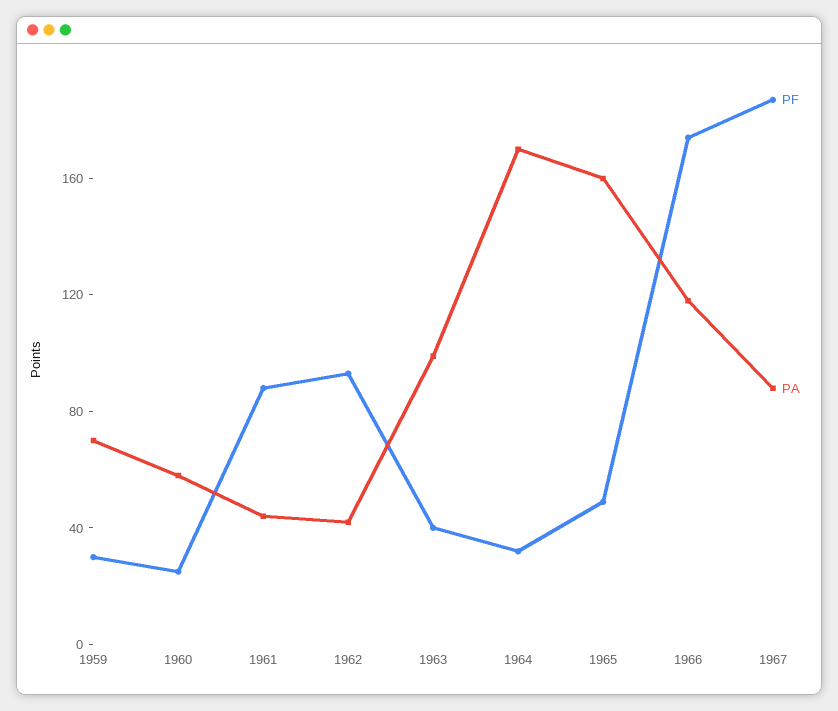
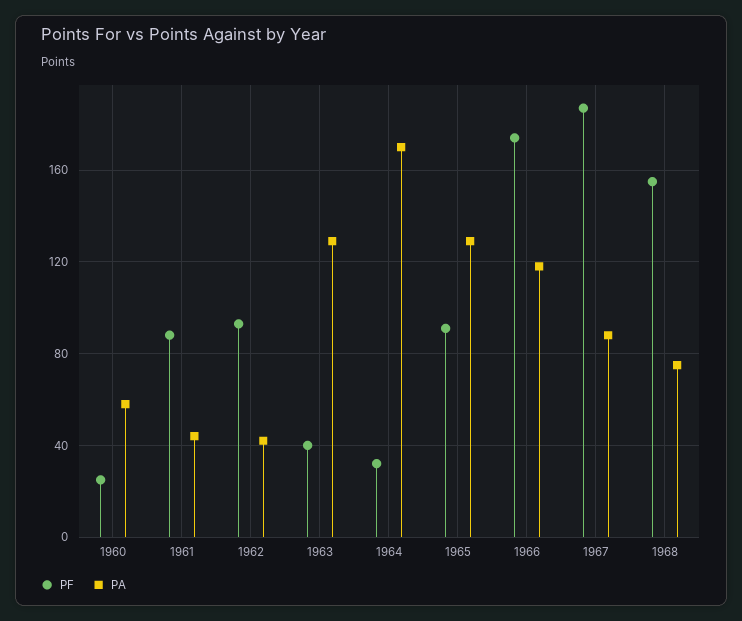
PF, 1959: 30 -> none
PA, 1959: 70 -> none
PA, 1963: 100 -> 130
PF, 1965: 50 -> 90
PA, 1965: 160 -> 130
PF, 1968: none -> 155
PA, 1968: none -> 75

